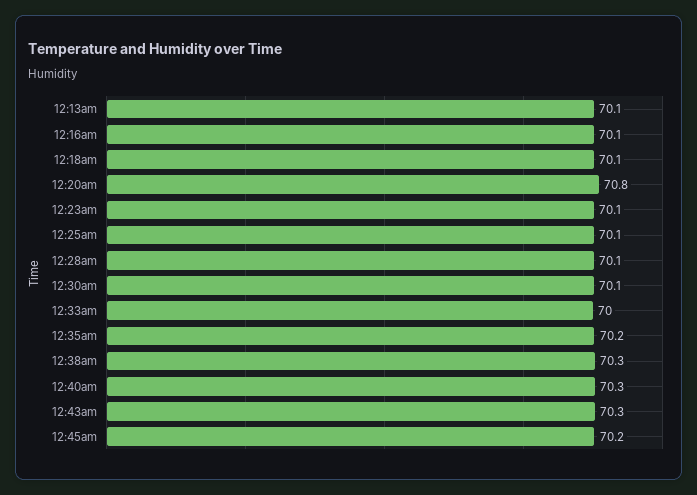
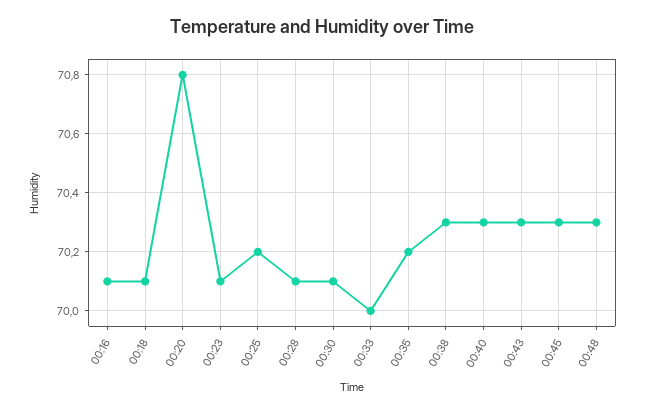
12:13am: 70.1 -> none
12:25am: 70.1 -> 70.2
12:45am: 70.2 -> 70.3
00:48: none -> 70.3

